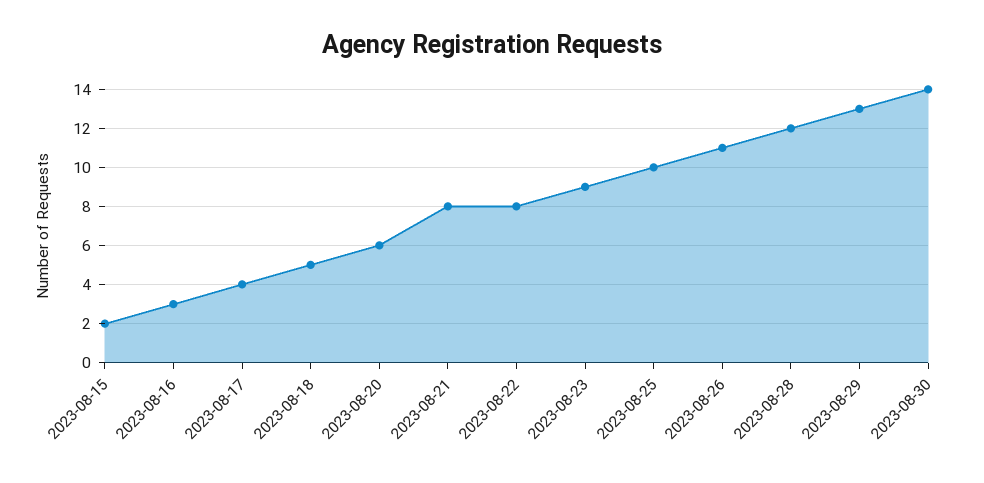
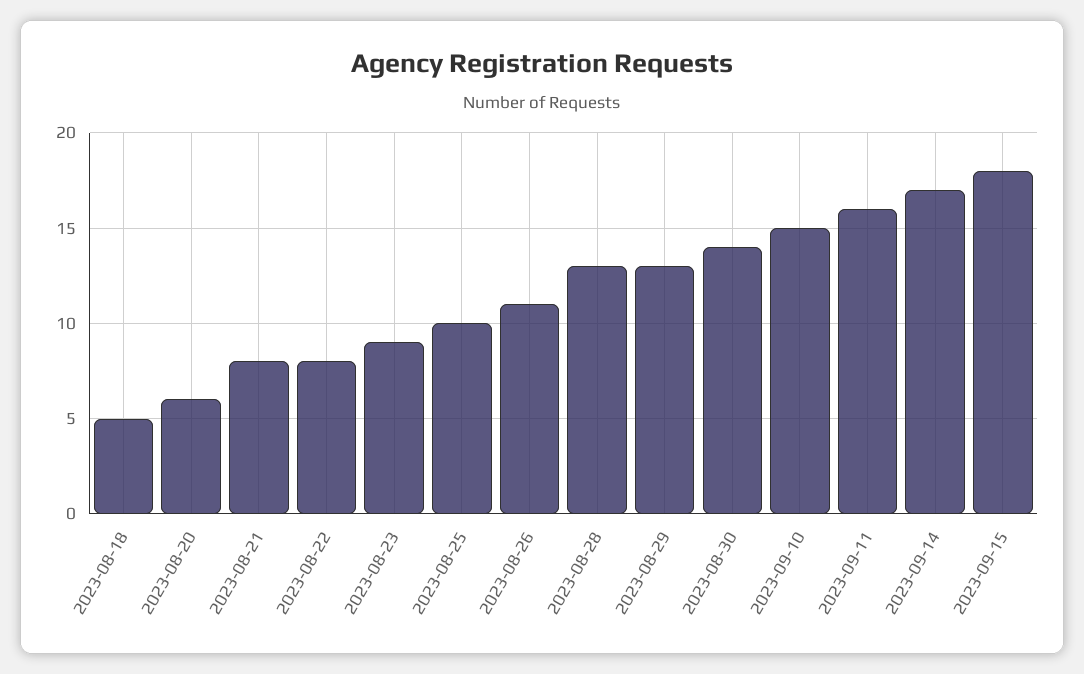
2023-08-15: 2 -> none
2023-08-16: 3 -> none
2023-08-17: 4 -> none
2023-08-28: 12 -> 13
2023-09-10: none -> 15
2023-09-11: none -> 16
2023-09-14: none -> 17
2023-09-15: none -> 18

